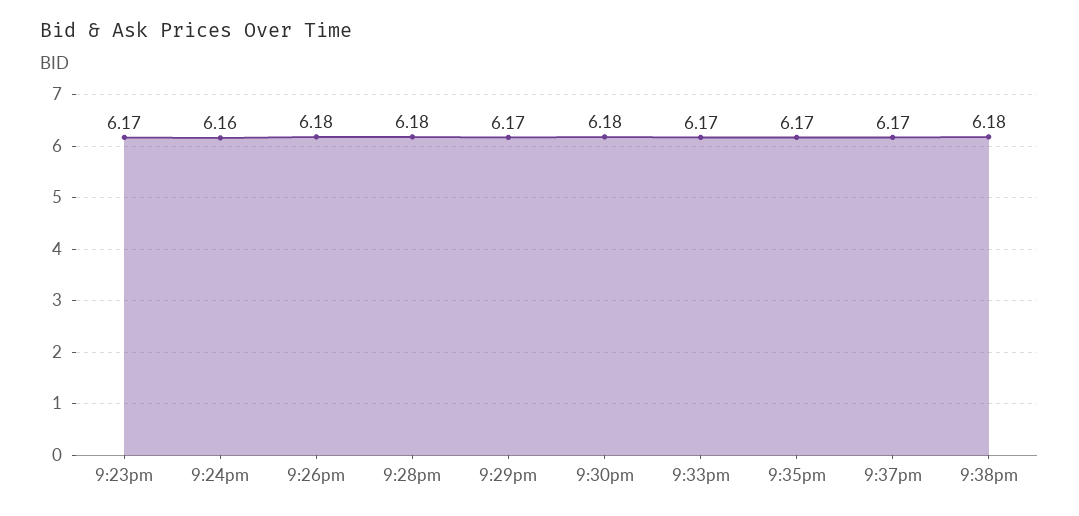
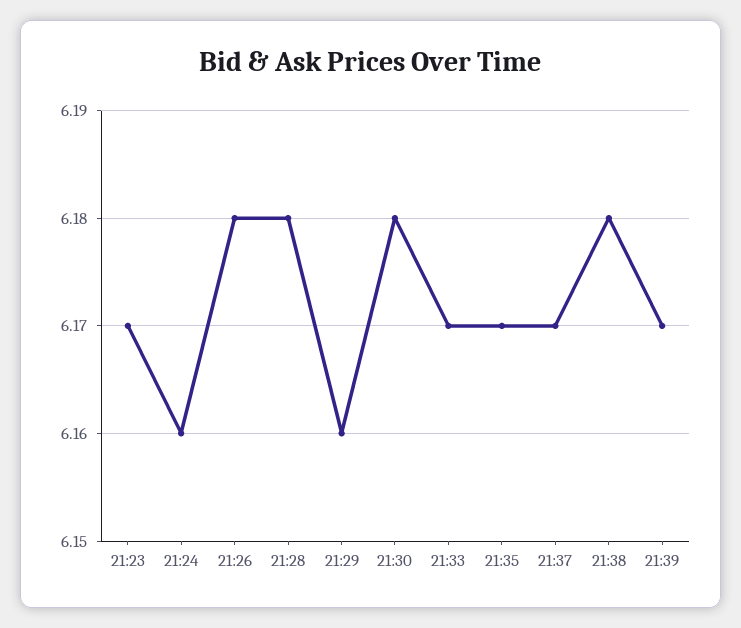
9:29pm: 6.17 -> 6.16
21:39: none -> 6.17

